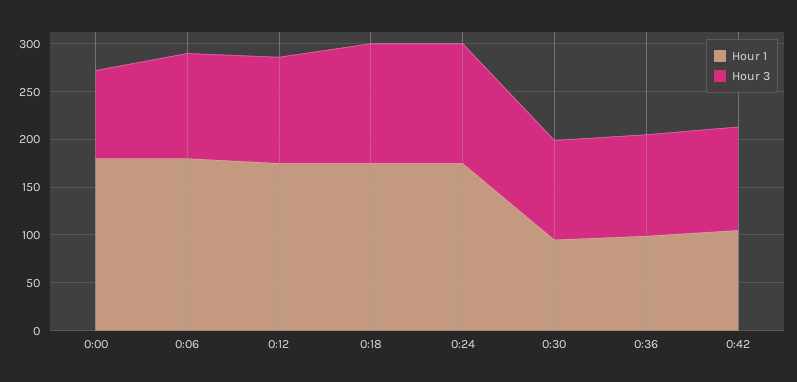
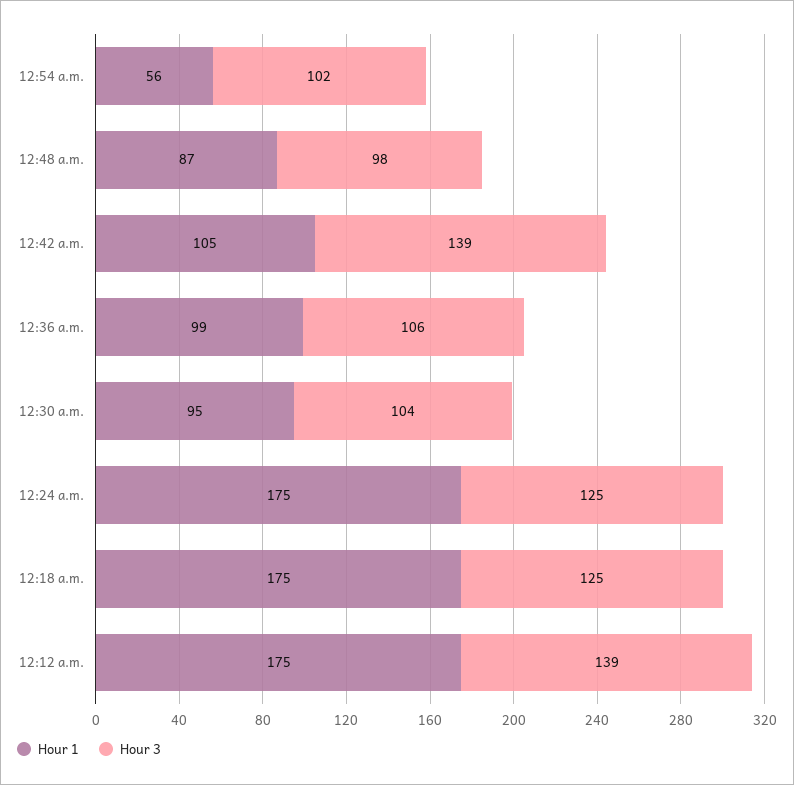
Hour 1, 0:00: 180 -> none
Hour 3, 0:00: 90 -> none
Hour 1, 0:06: 180 -> none
Hour 3, 0:06: 110 -> none
Hour 3, 0:12: 110 -> 139
Hour 3, 0:42: 110 -> 139
Hour 1, 12:54 a.m.: none -> 56
Hour 3, 12:54 a.m.: none -> 102
Hour 1, 12:48 a.m.: none -> 87
Hour 3, 12:48 a.m.: none -> 98

